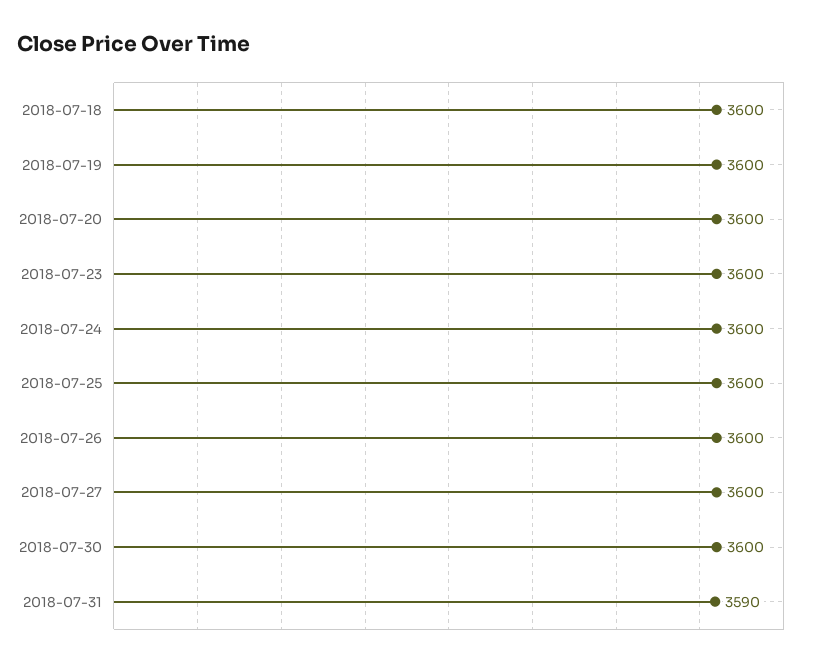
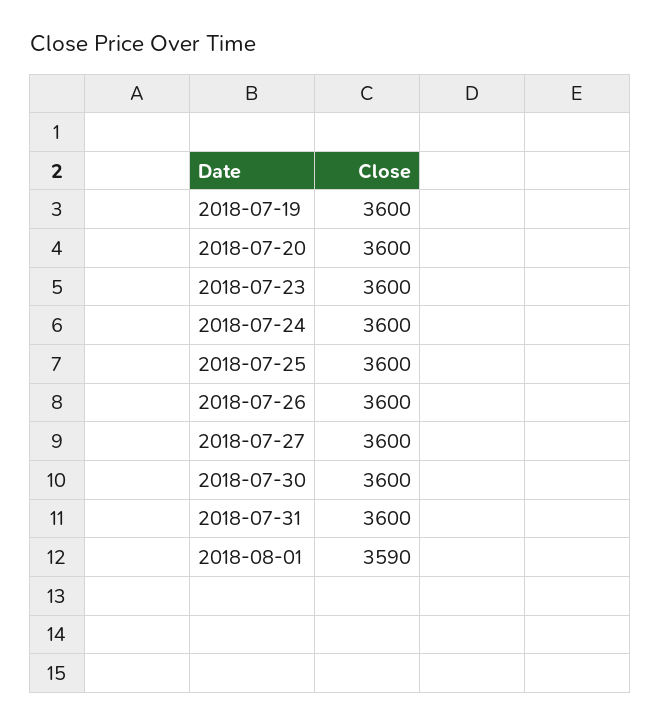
2018-07-18: 3600 -> none
2018-07-31: 3590 -> 3600
2018-08-01: none -> 3590

